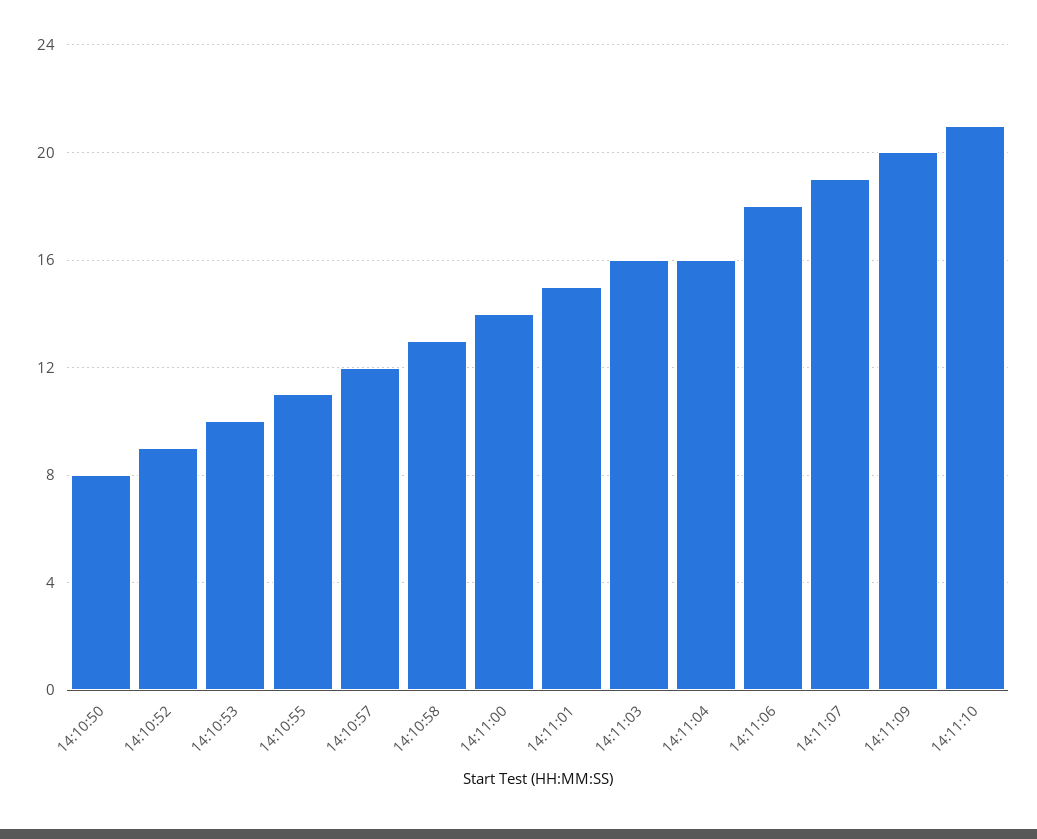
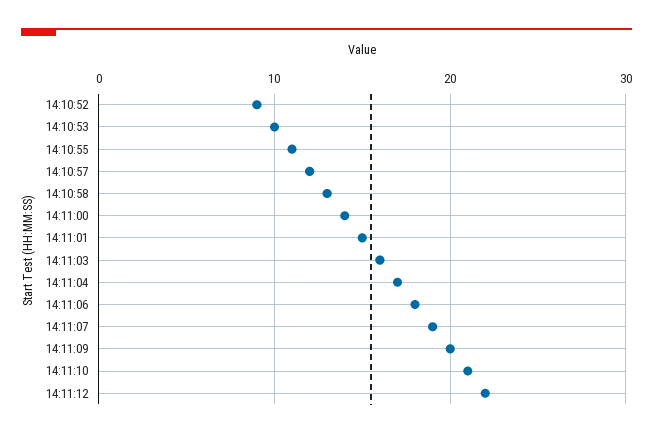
14:10:50: 8 -> none
14:11:04: 16 -> 17
14:11:12: none -> 22

